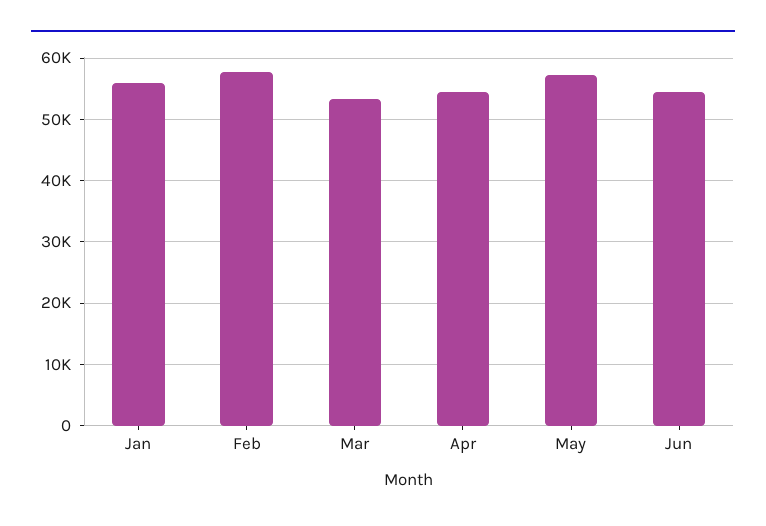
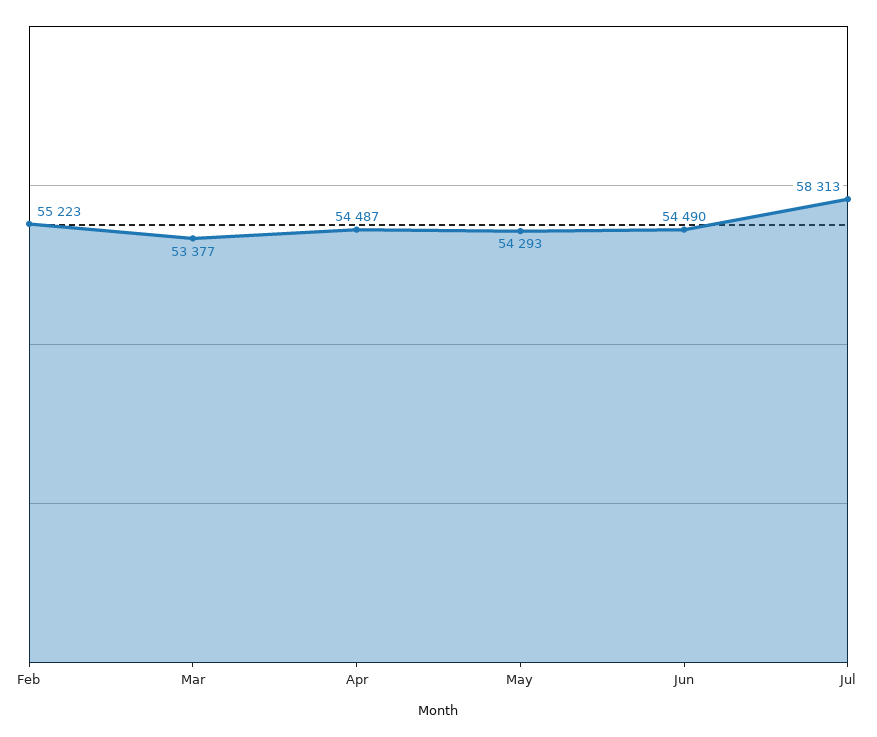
Jan: 56000 -> none
Feb: 58000 -> 55223
May: 57000 -> 54293
Jul: none -> 58313

